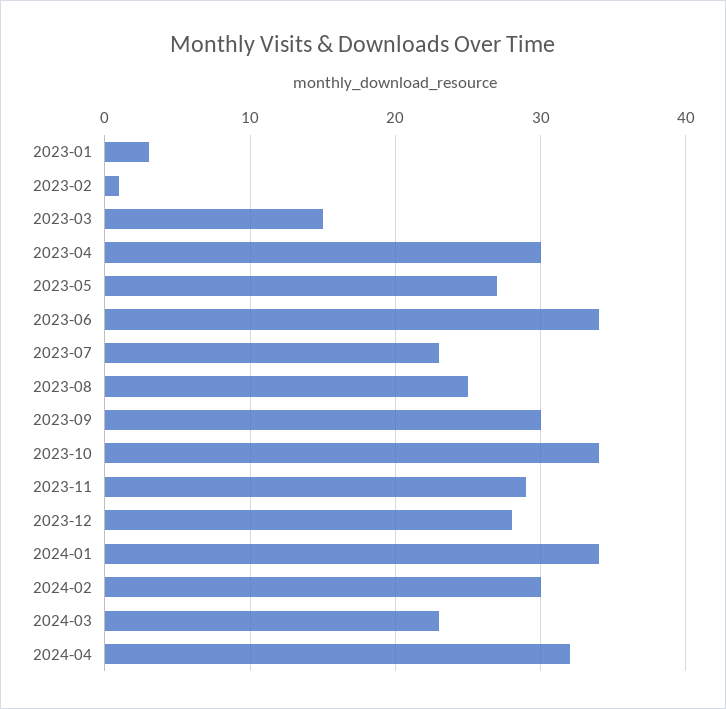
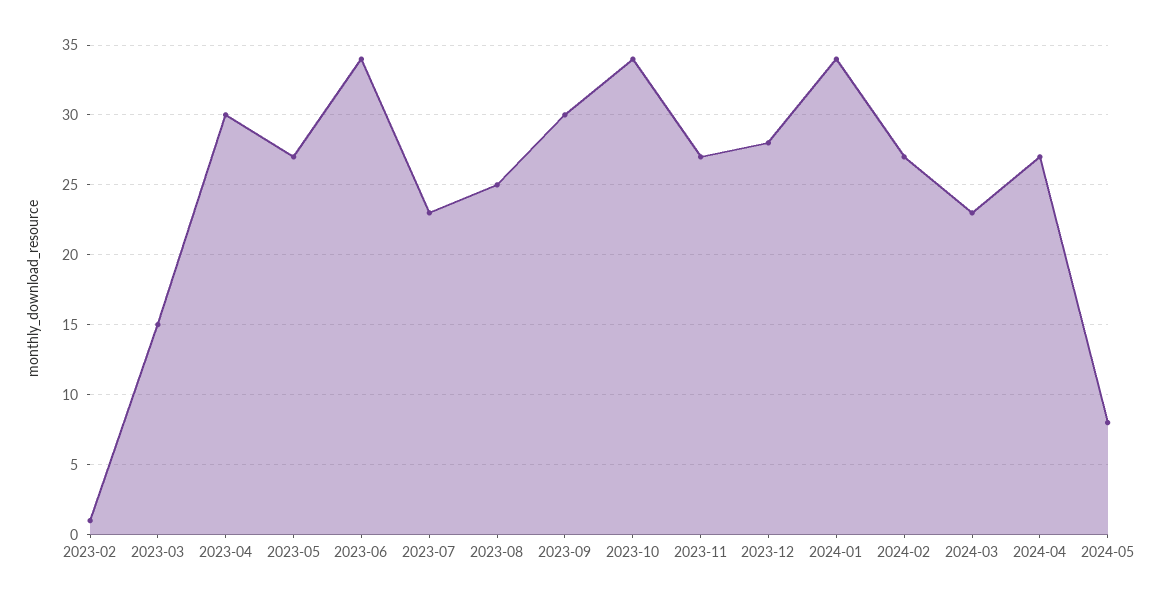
2023-01: 3 -> none
2023-11: 29 -> 27
2024-02: 30 -> 27
2024-04: 32 -> 27
2024-05: none -> 8

